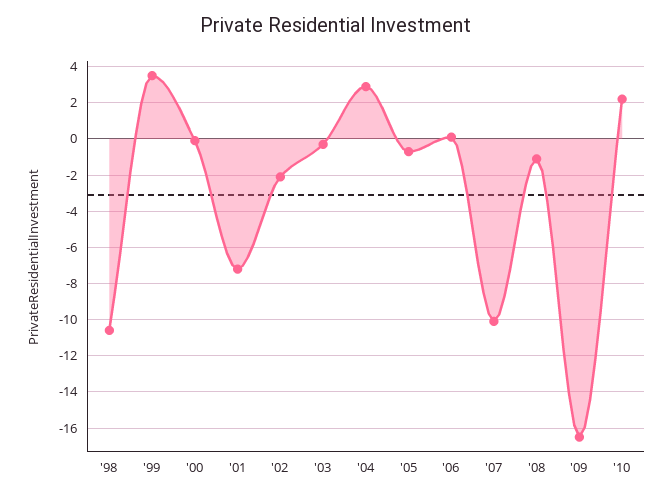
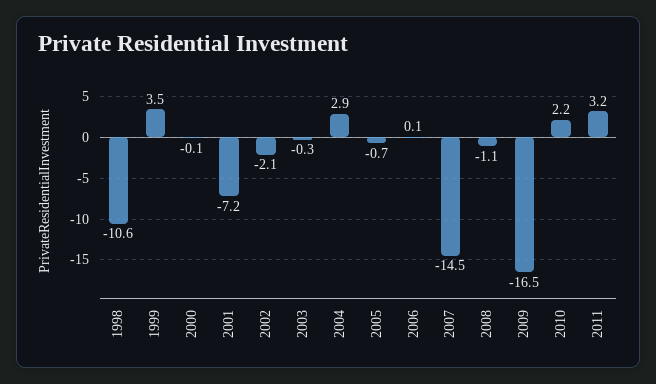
'07: -10 -> -14.5
2011: none -> 3.2

